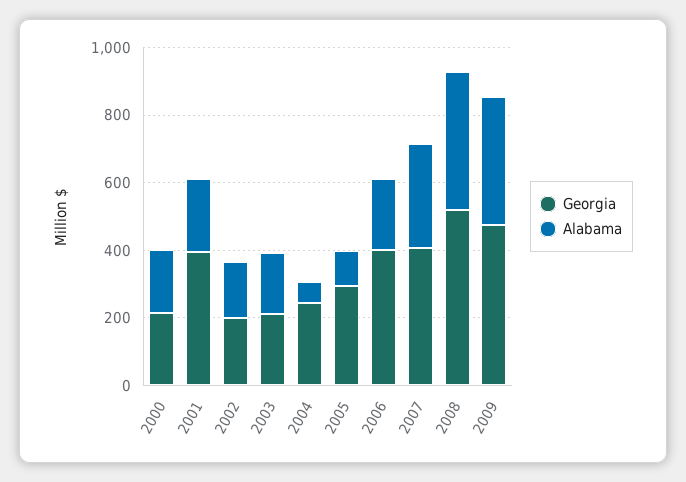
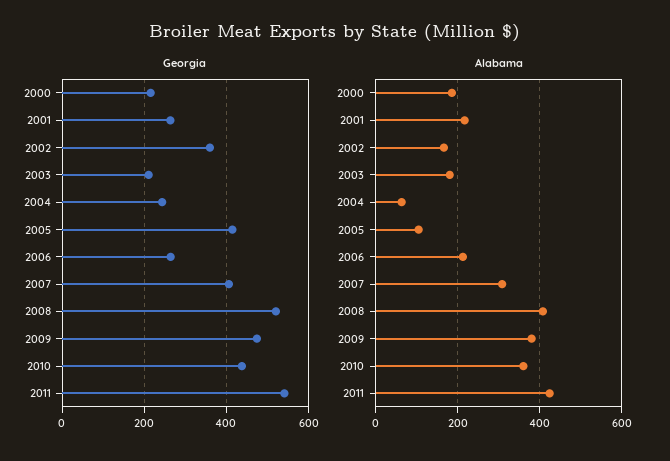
Georgia, 2001: 400 -> 260
Georgia, 2002: 200 -> 360
Georgia, 2005: 300 -> 420
Georgia, 2006: 400 -> 260
Georgia, 2010: none -> 440
Georgia, 2011: none -> 540
Alabama, 2010: none -> 360
Alabama, 2011: none -> 420

